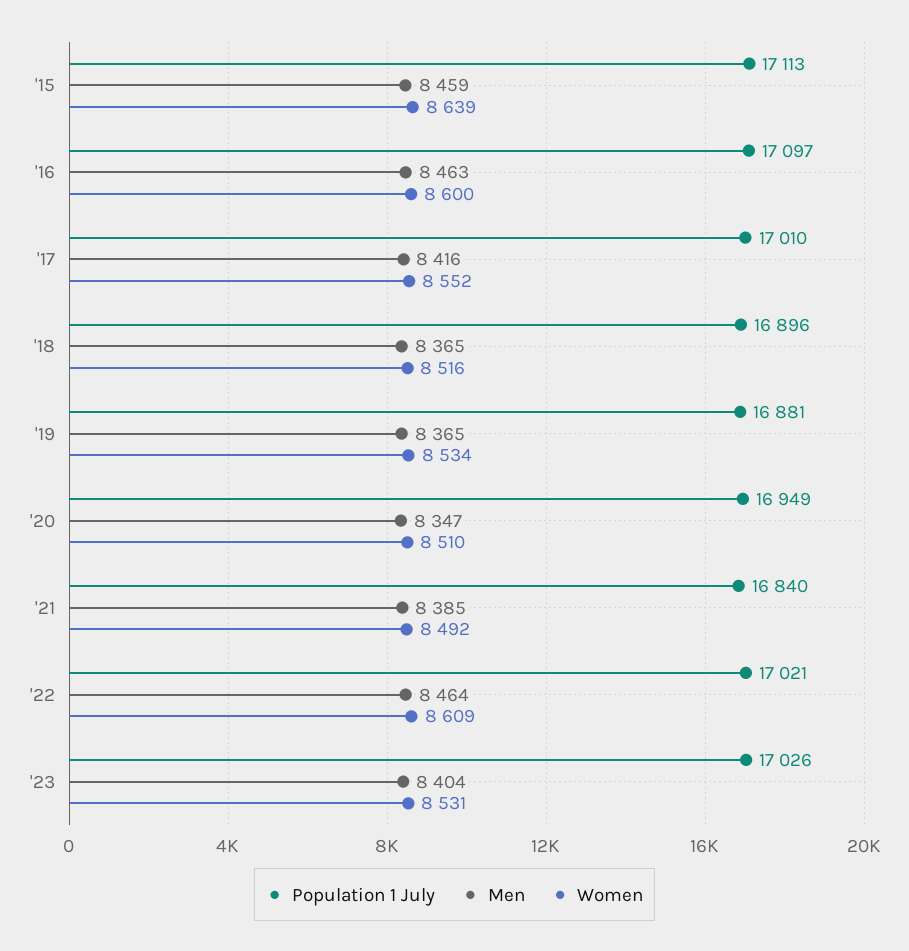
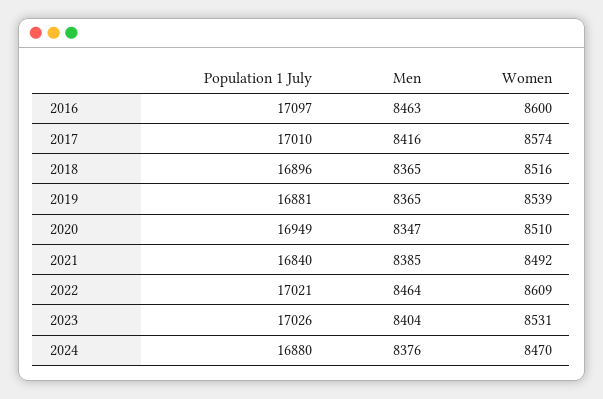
Population 1 July, '15: 17113 -> none
Men, '15: 8459 -> none
Women, '15: 8639 -> none
Women, '17: 8552 -> 8574
Women, '19: 8534 -> 8539
Population 1 July, 2024: none -> 16880
Men, 2024: none -> 8376
Women, 2024: none -> 8470

